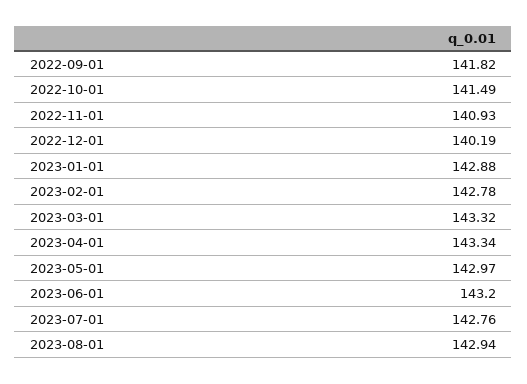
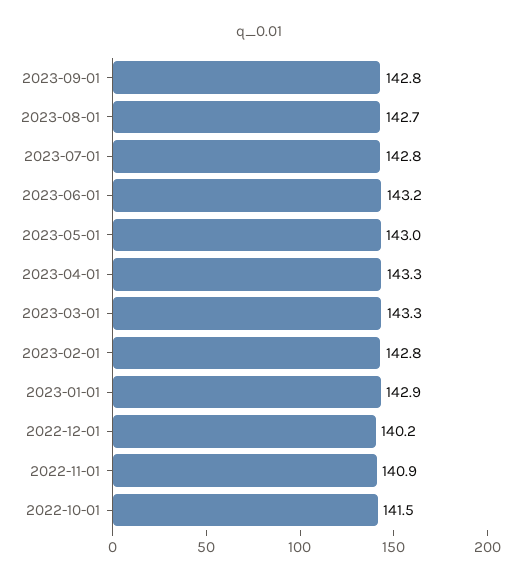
2022-09-01: 141.82 -> none
2023-08-01: 142.94 -> 142.7
2023-09-01: none -> 142.8

